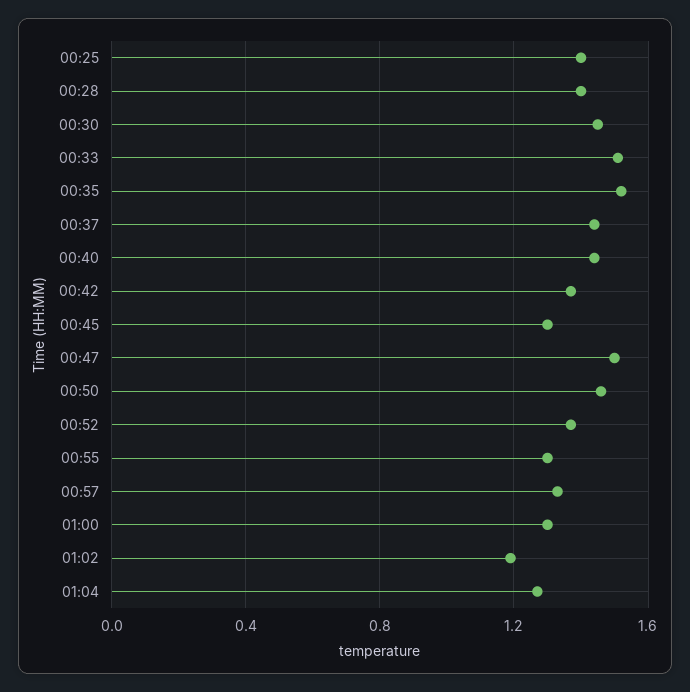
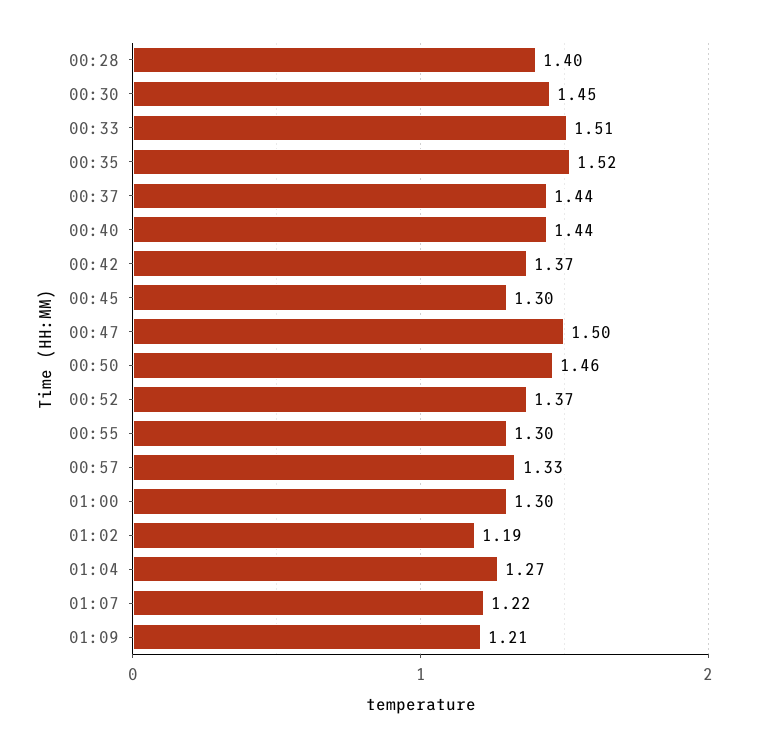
00:25: 1.4 -> none
01:07: none -> 1.22
01:09: none -> 1.21

